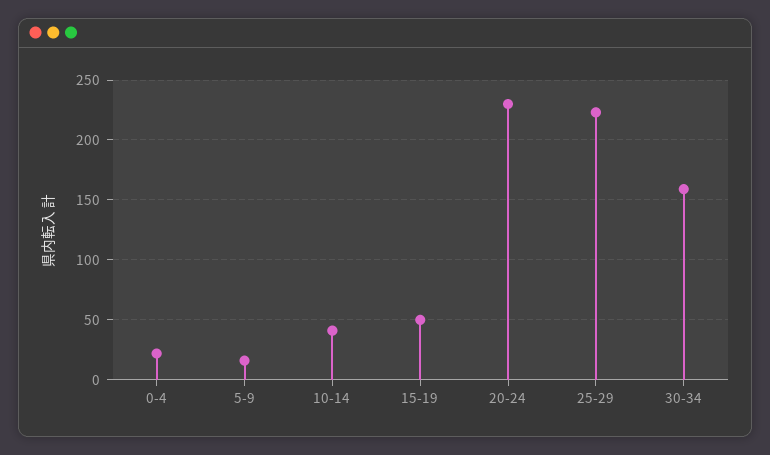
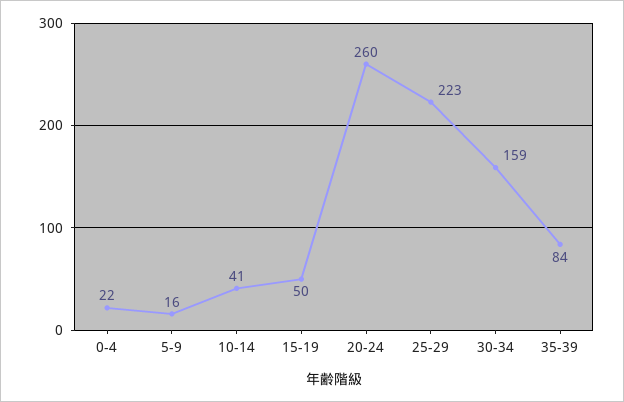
20-24: 230 -> 260
35-39: none -> 84

